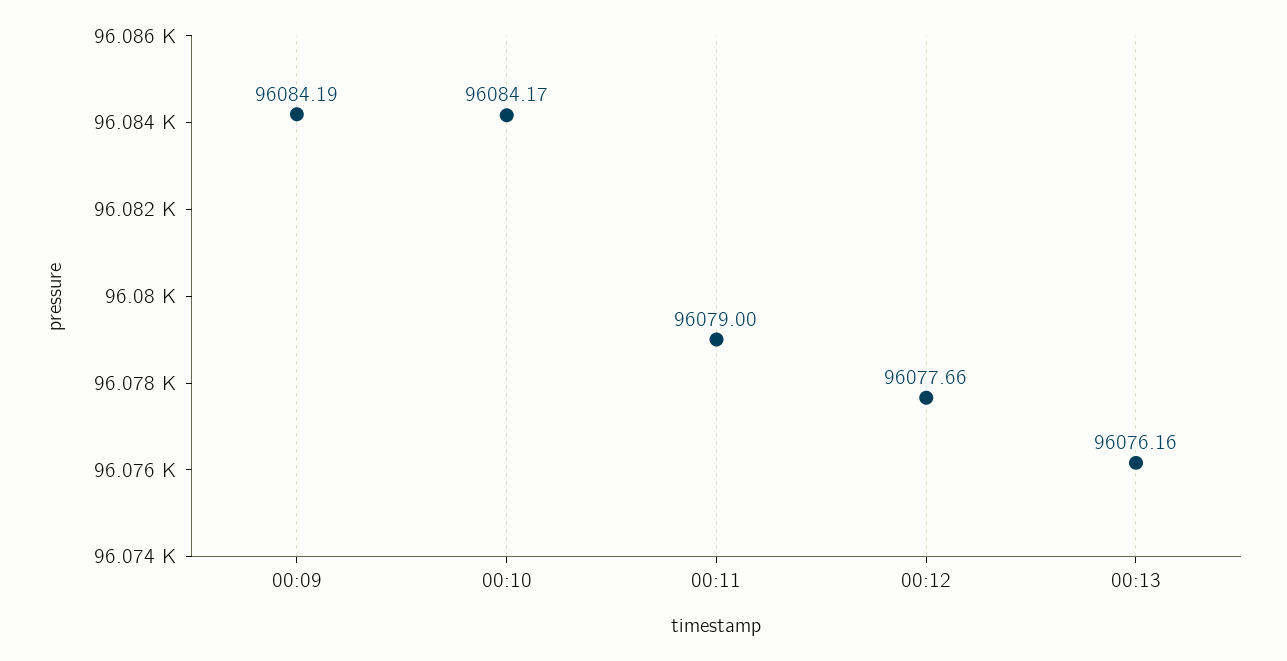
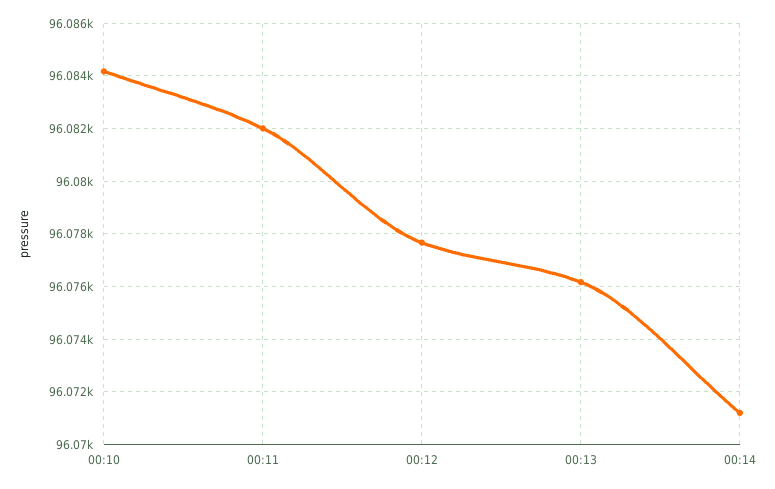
00:09: 96084.19 -> none
00:11: 96079 -> 96082
00:14: none -> 96071.25

